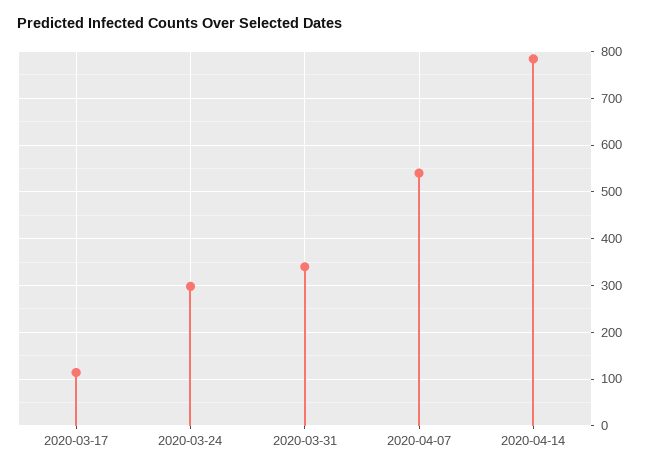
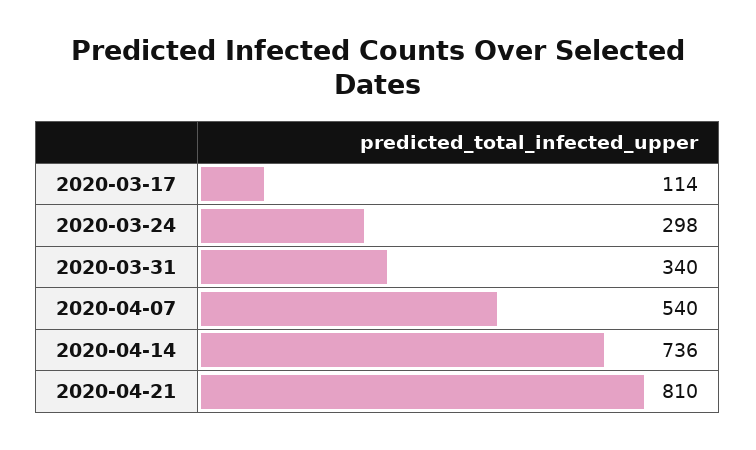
2020-04-14: 780 -> 736
2020-04-21: none -> 810

